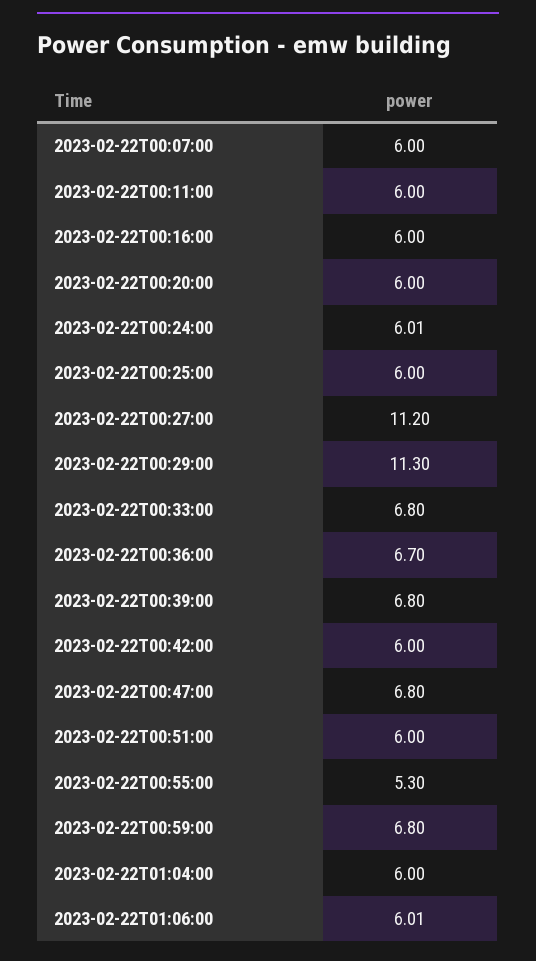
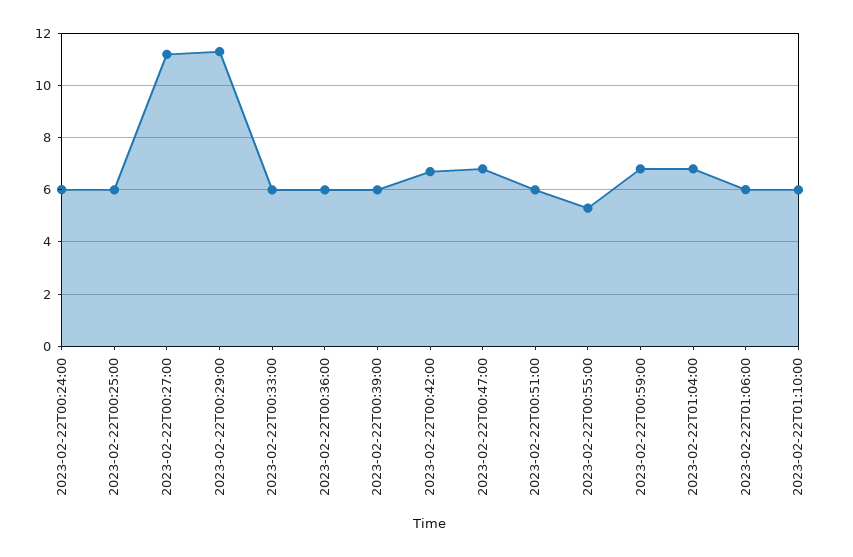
2023-02-22T00:07:00: 6 -> none
2023-02-22T00:11:00: 6 -> none
2023-02-22T00:16:00: 6 -> none
2023-02-22T00:20:00: 6 -> none
2023-02-22T00:33:00: 6.8 -> 6
2023-02-22T00:36:00: 6.7 -> 6
2023-02-22T00:39:00: 6.8 -> 6
2023-02-22T00:42:00: 6 -> 6.75
2023-02-22T01:04:00: 6 -> 6.75
2023-02-22T01:10:00: none -> 6

